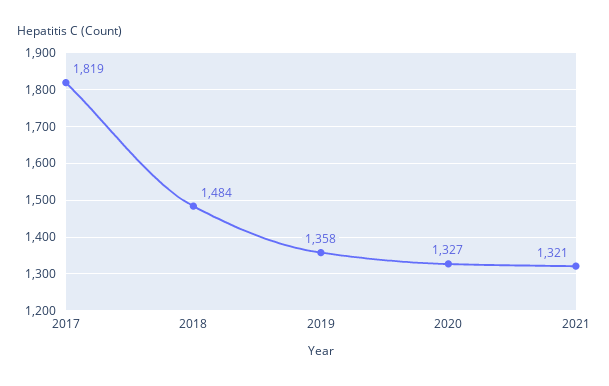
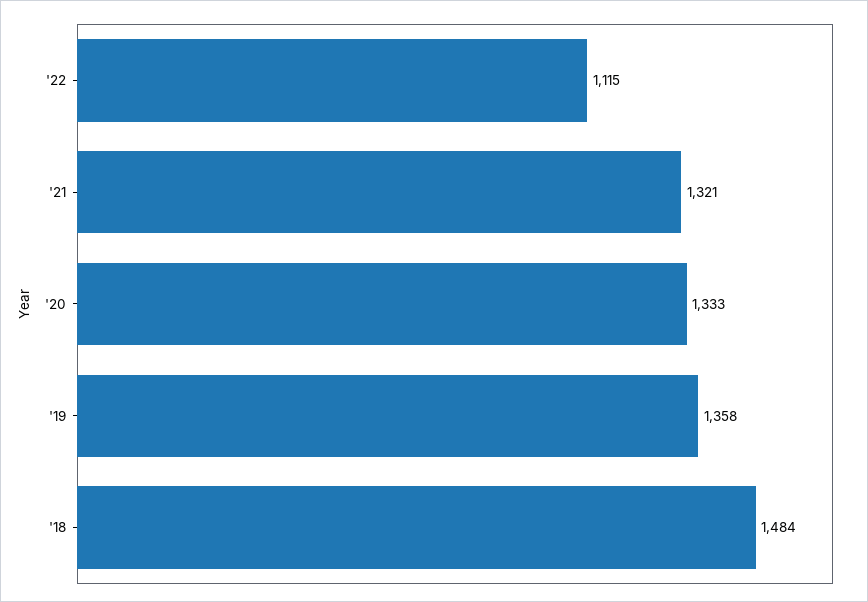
2017: 1819 -> none
2020: 1327 -> 1333
'22: none -> 1115

